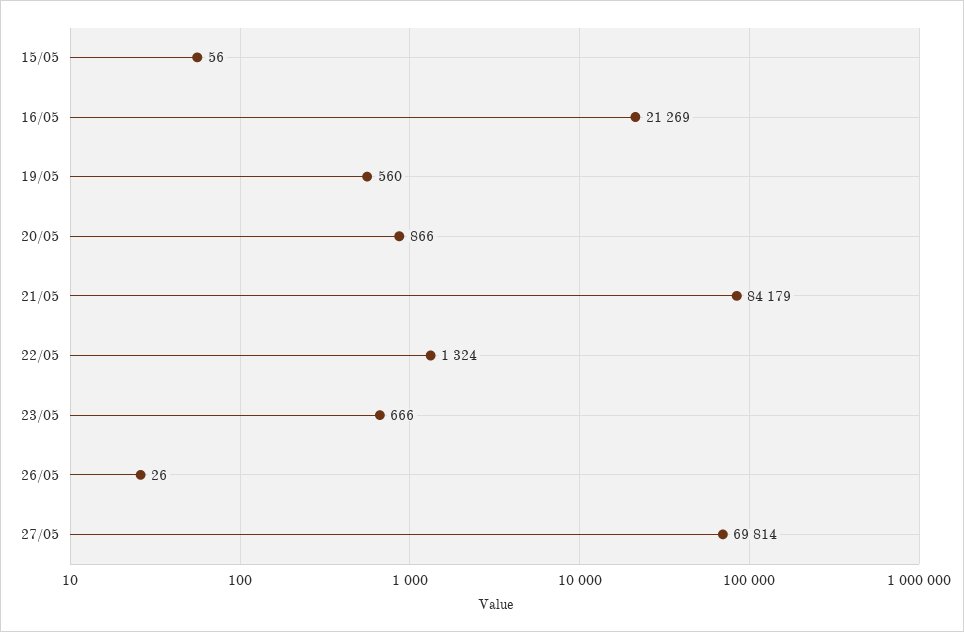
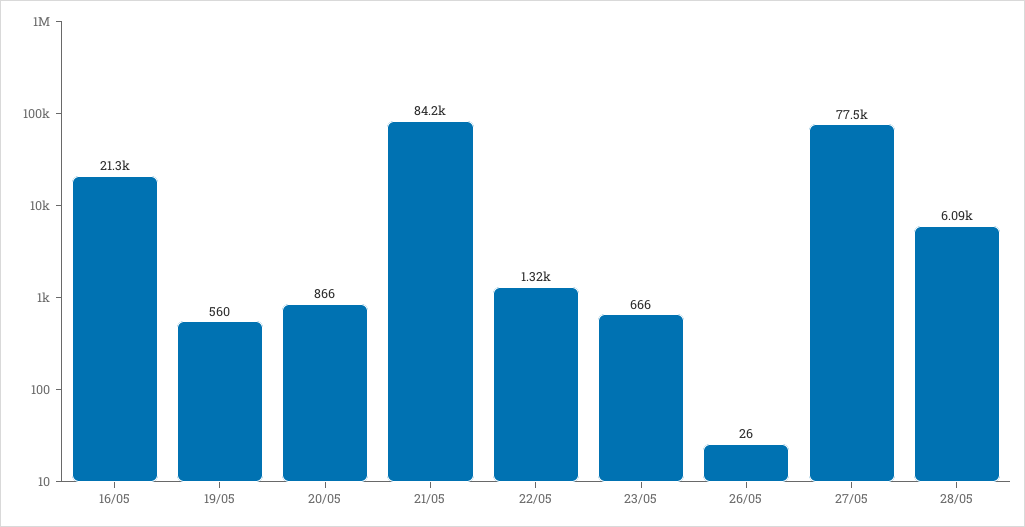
15/05: 56 -> none
27/05: 69814 -> 77500
28/05: none -> 6090

